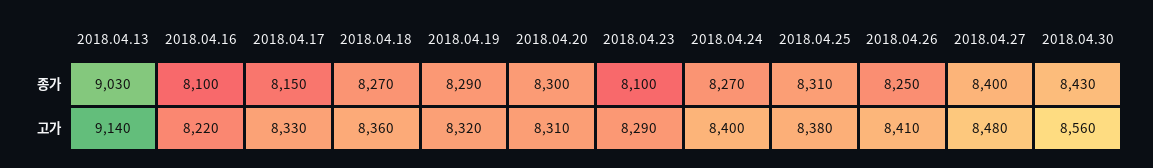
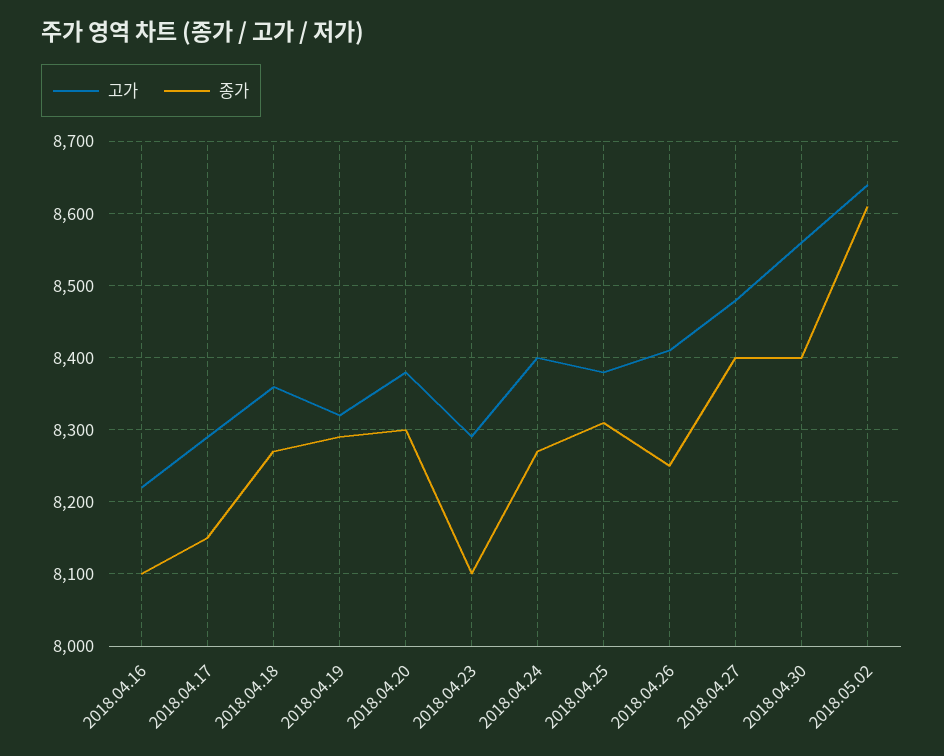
종가, 2018.04.13: 9030 -> none
종가, 2018.04.30: 8430 -> 8400
고가, 2018.04.13: 9140 -> none
고가, 2018.04.17: 8330 -> 8290
고가, 2018.04.20: 8310 -> 8380
고가, 2018.05.02: none -> 8640
종가, 2018.05.02: none -> 8610

